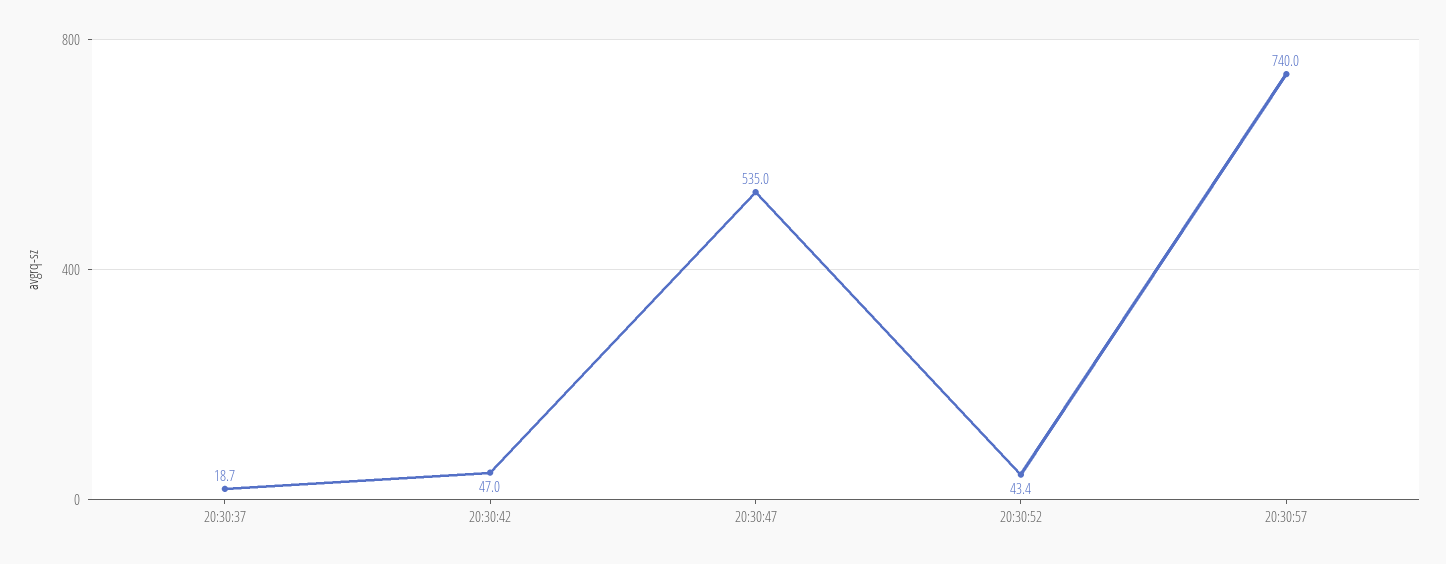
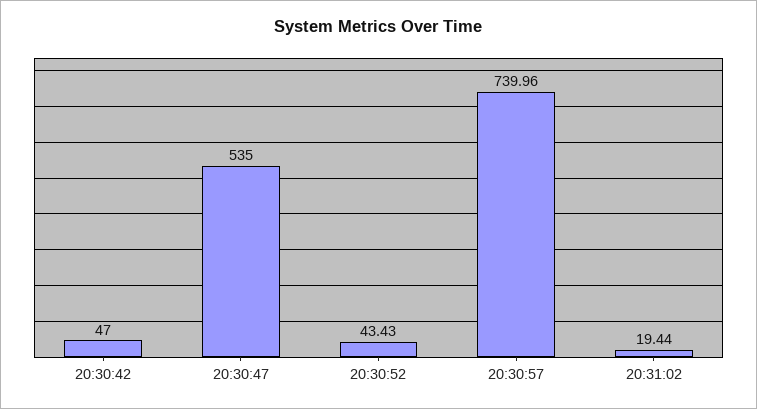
20:30:37: 18.7 -> none
20:31:02: none -> 19.44

